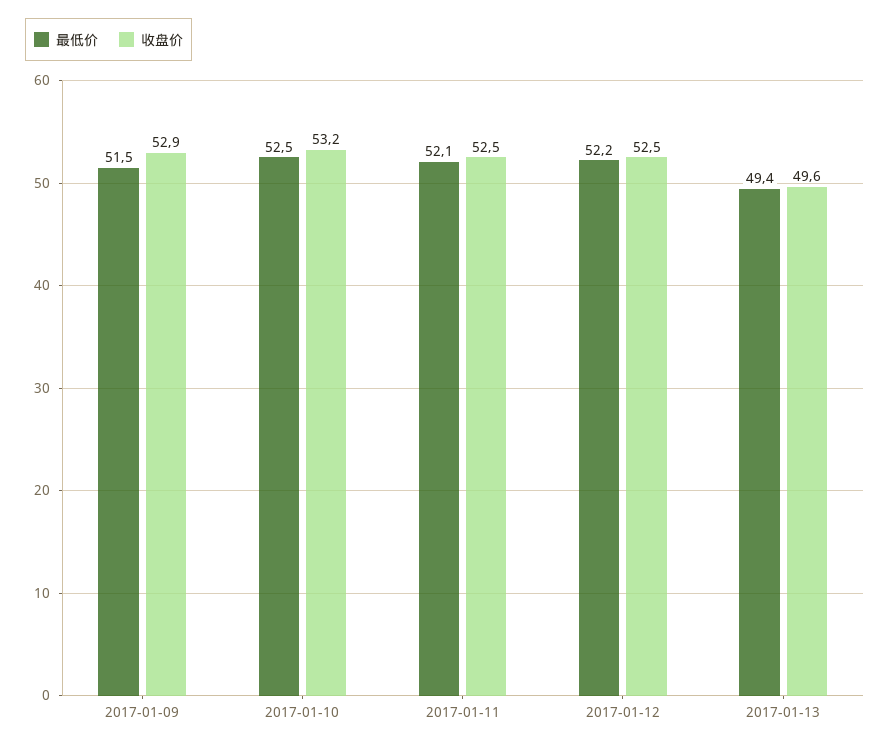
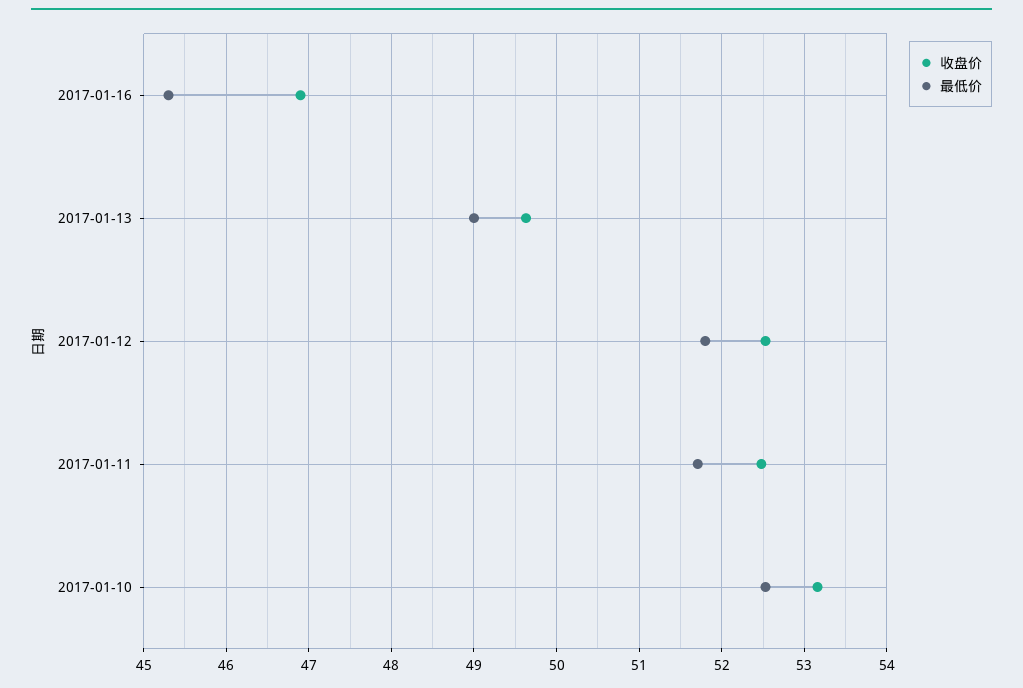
最低价, 2017-01-09: 51.5 -> none
收盘价, 2017-01-09: 52.9 -> none
最低价, 2017-01-11: 52.1 -> 51.7
最低价, 2017-01-12: 52.2 -> 51.8
最低价, 2017-01-13: 49.4 -> 49
收盘价, 2017-01-16: none -> 46.9
最低价, 2017-01-16: none -> 45.3

